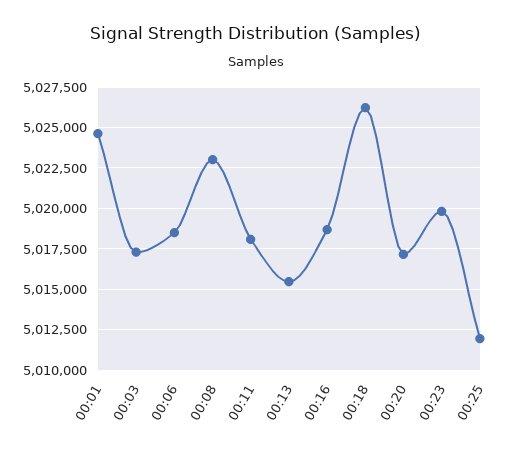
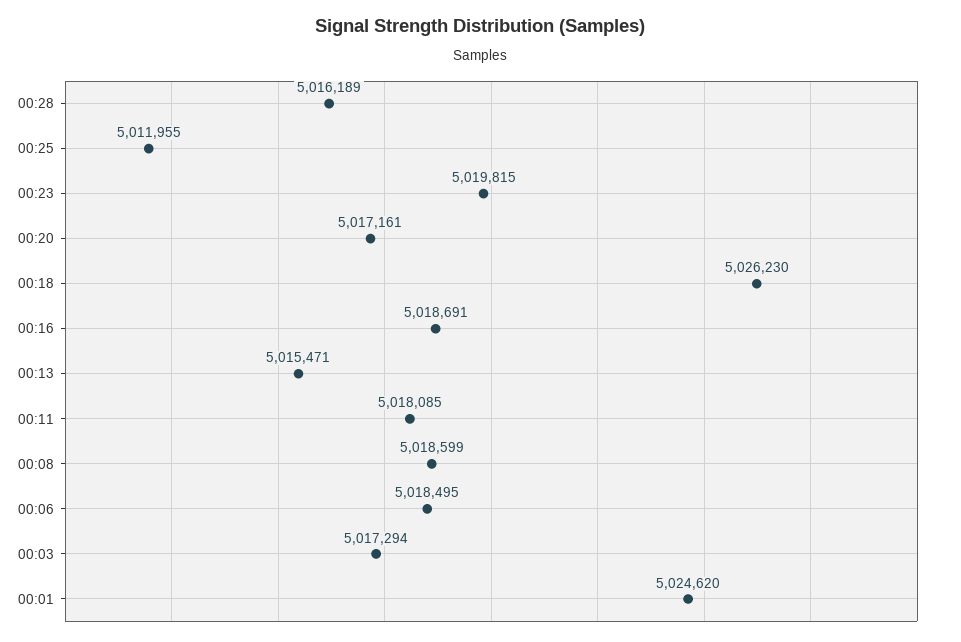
00:08: 5023000 -> 5018599
00:28: none -> 5016189

